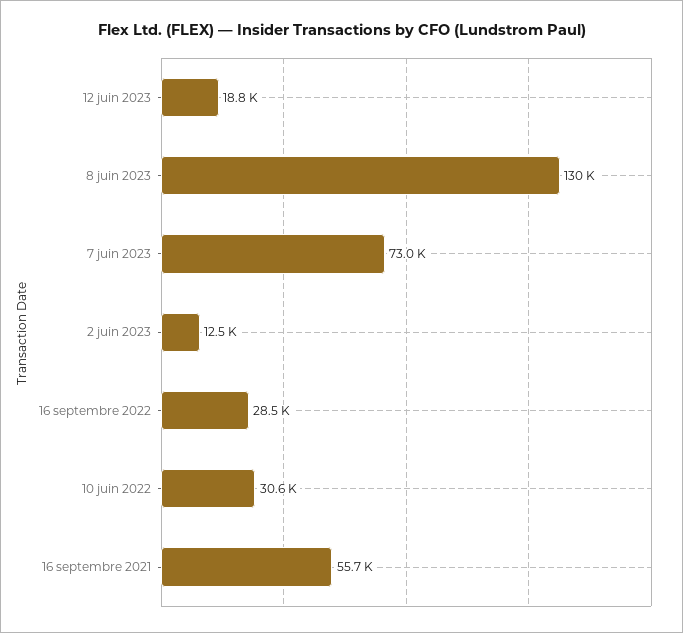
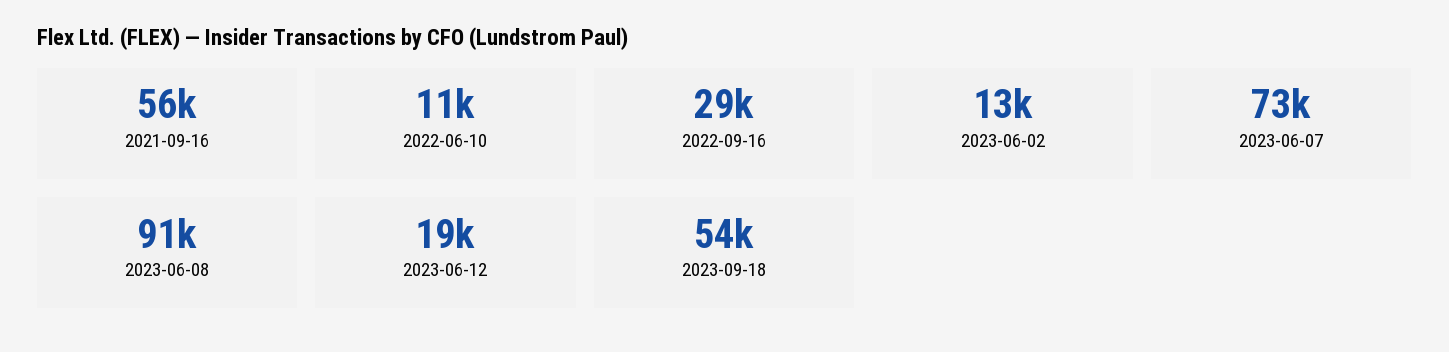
8 juin 2023: 130000 -> 91000
10 juin 2022: 30600 -> 11000
2023-09-18: none -> 54000

